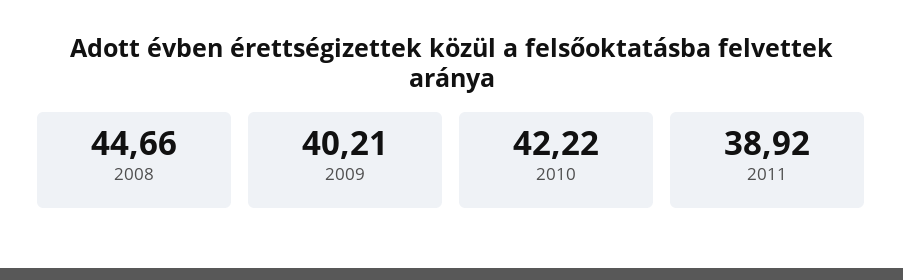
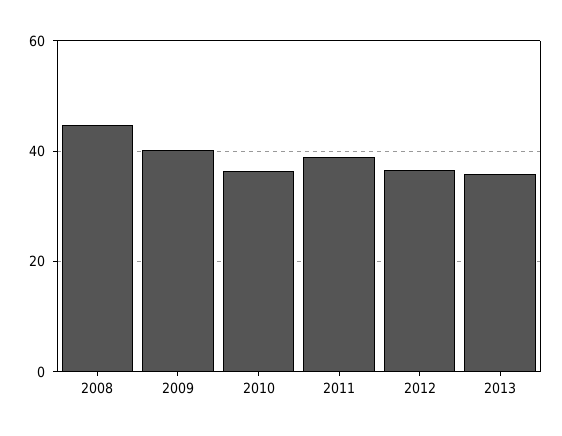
2010: 42.22 -> 36
2012: none -> 36
2013: none -> 36

